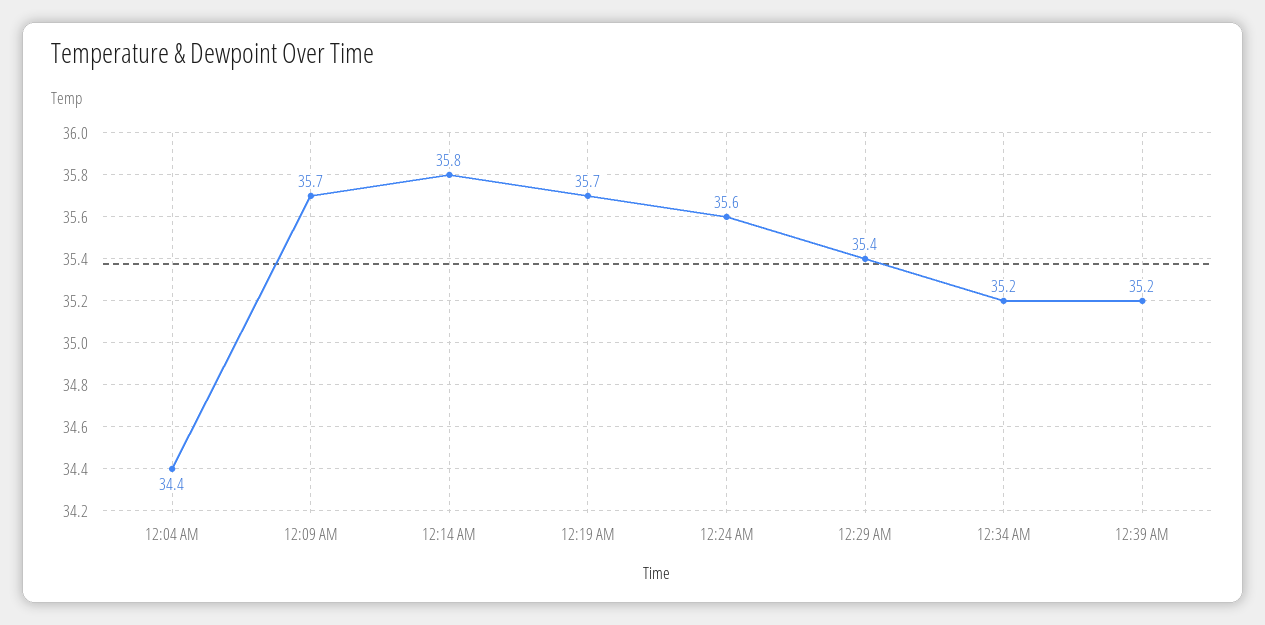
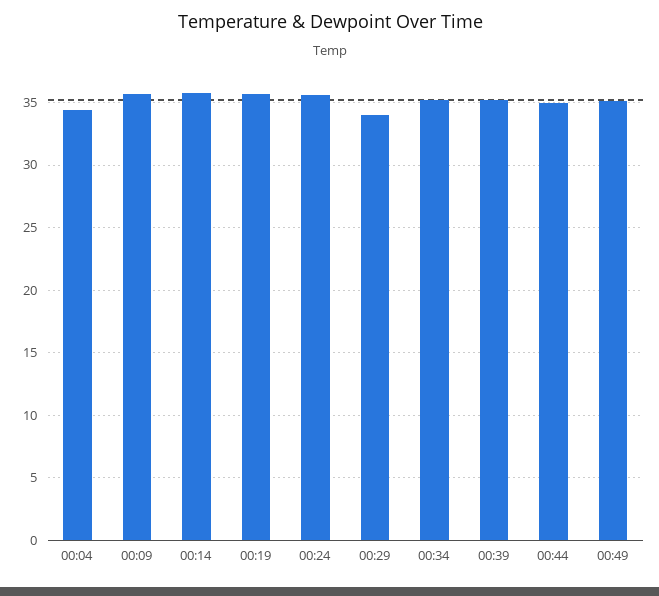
12:29 AM: 35.4 -> 34
00:44: none -> 35
00:49: none -> 35

